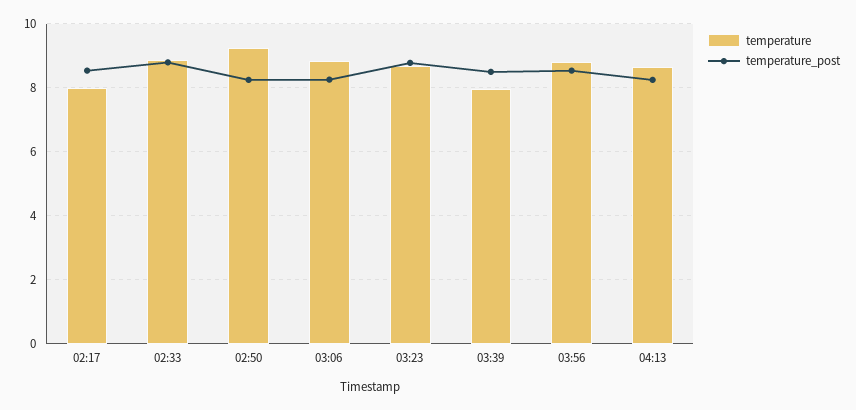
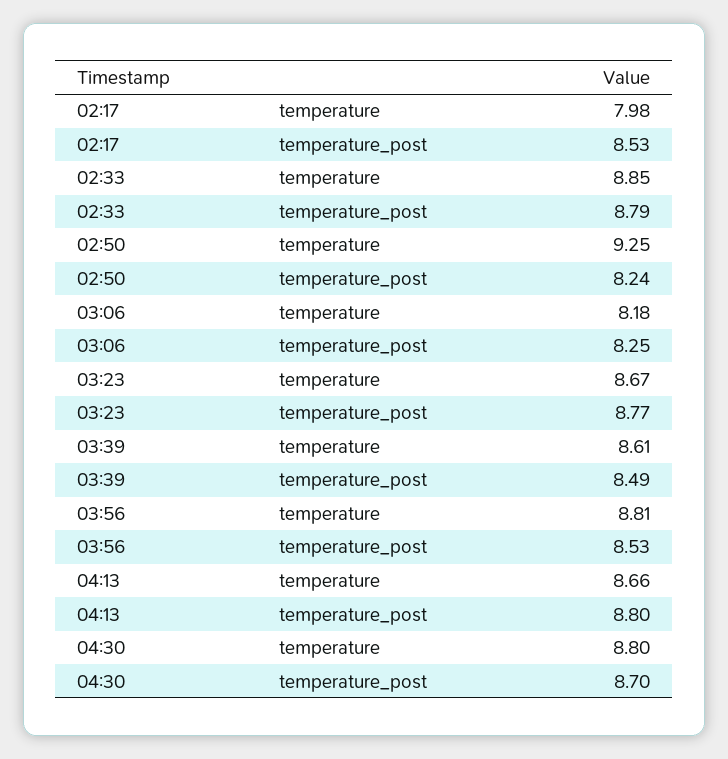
temperature, 03:06: 8.8 -> 8.18
temperature, 03:39: 8 -> 8.61
temperature_post, 04:13: 8.2 -> 8.8
temperature, 04:30: none -> 8.8
temperature_post, 04:30: none -> 8.7

